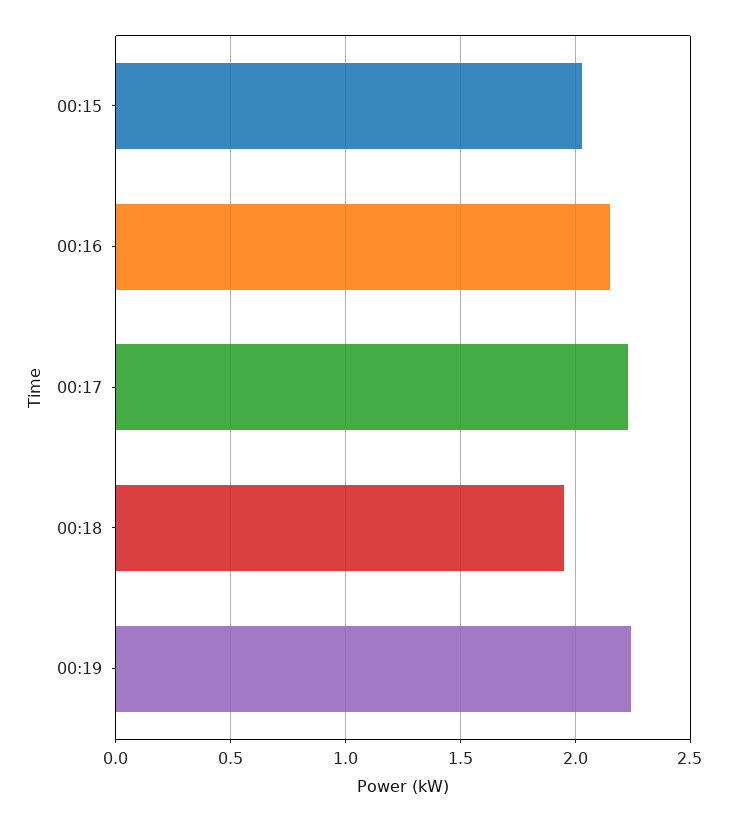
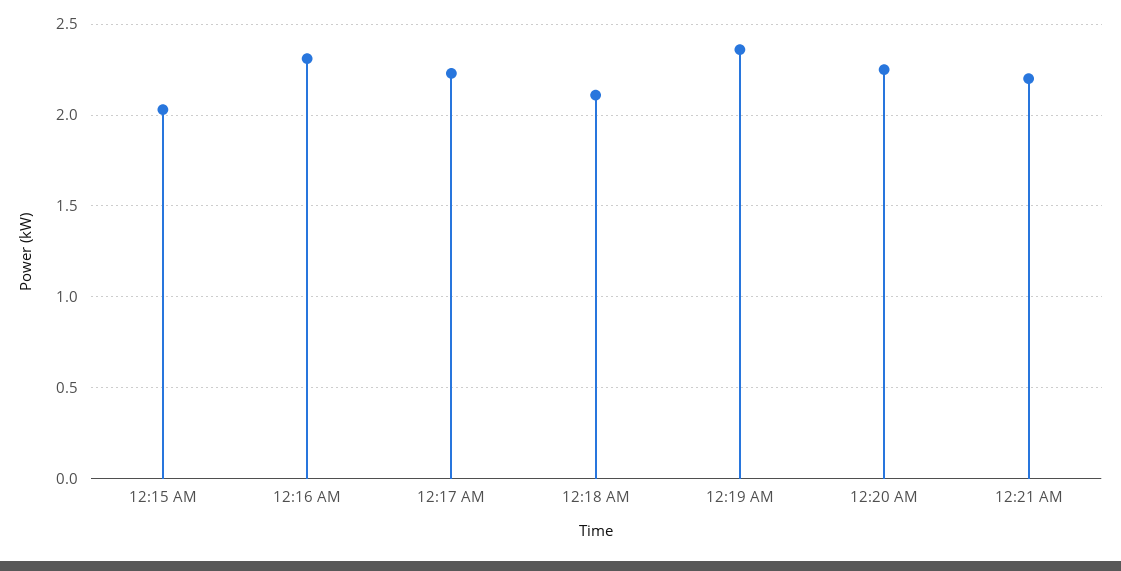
00:16: 2.15 -> 2.3
00:18: 1.95 -> 2.1
00:19: 2.25 -> 2.35
12:20 AM: none -> 2.25
12:21 AM: none -> 2.2

